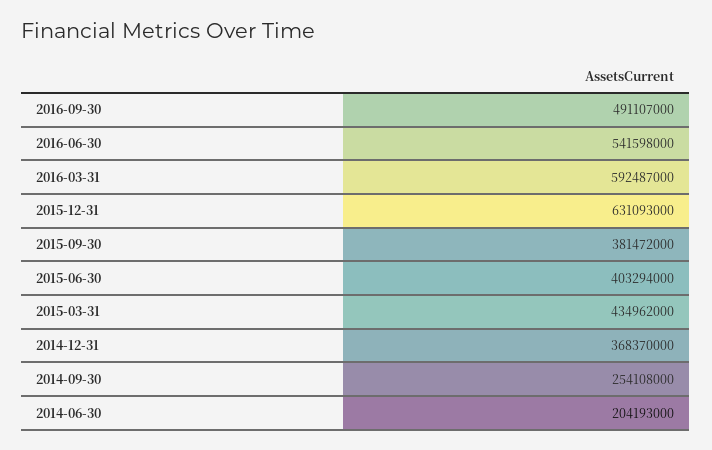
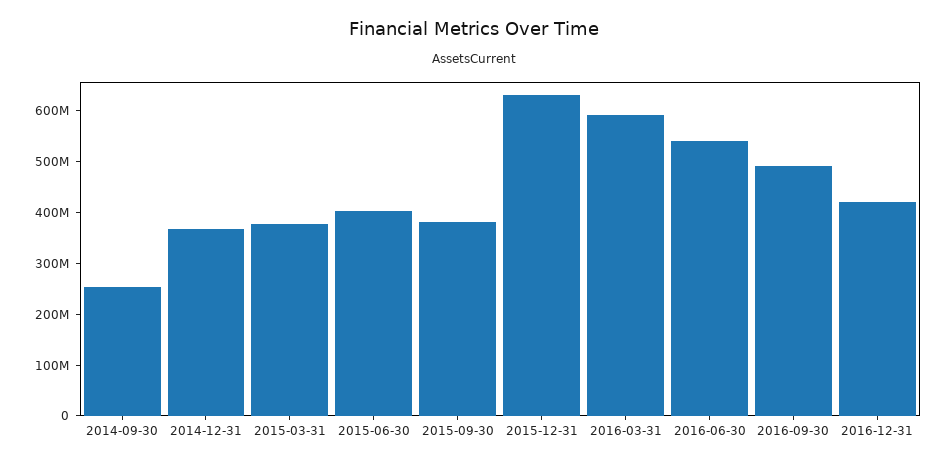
2015-03-31: 434962000 -> 380000000
2014-06-30: 204193000 -> none
2016-12-31: none -> 420000000

